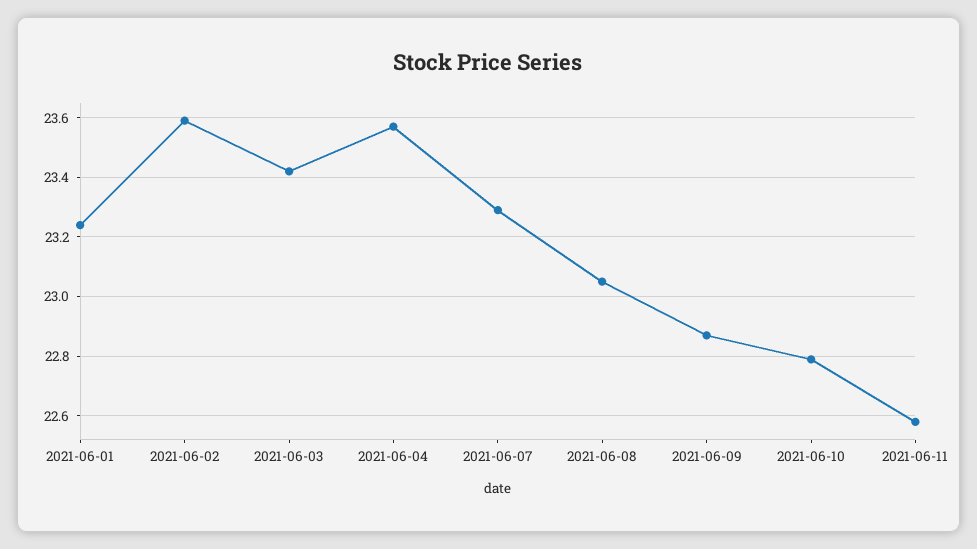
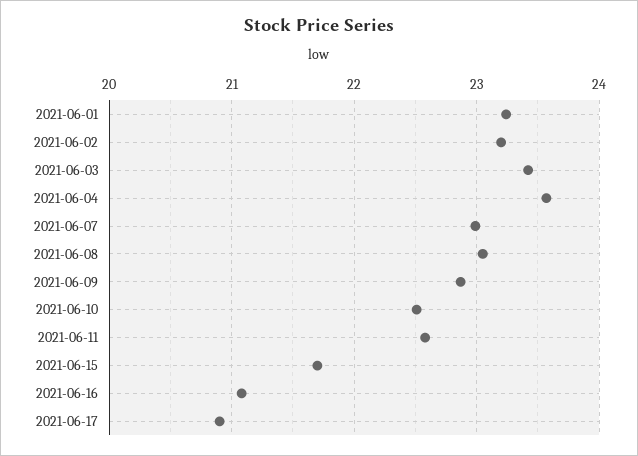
2021-06-02: 23.6 -> 23.2
2021-06-07: 23.3 -> 23
2021-06-10: 22.8 -> 22.5
2021-06-15: none -> 21.7
2021-06-16: none -> 21.1
2021-06-17: none -> 20.9

